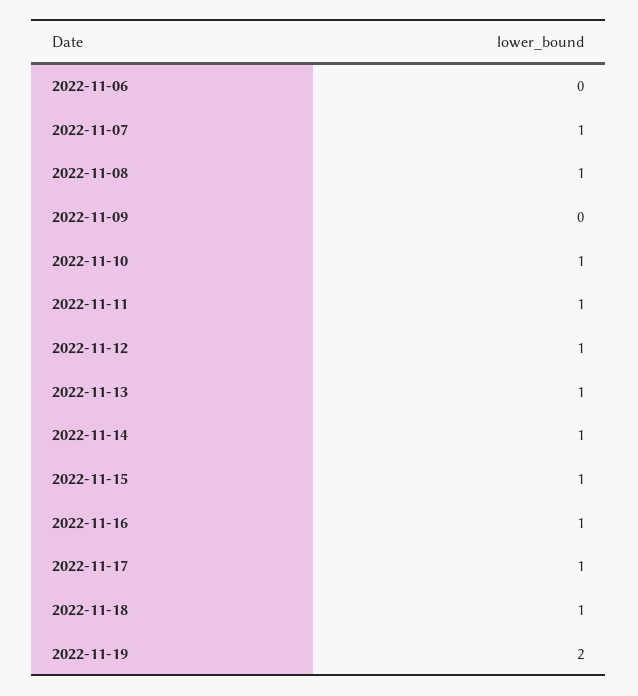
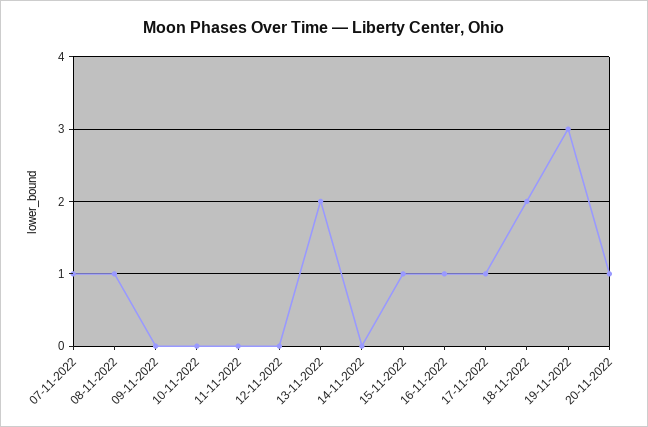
2022-11-06: 0 -> none
2022-11-10: 1 -> 0
2022-11-11: 1 -> 0
2022-11-12: 1 -> 0
2022-11-13: 1 -> 2
2022-11-14: 1 -> 0
2022-11-18: 1 -> 2
2022-11-19: 2 -> 3
20-11-2022: none -> 1

